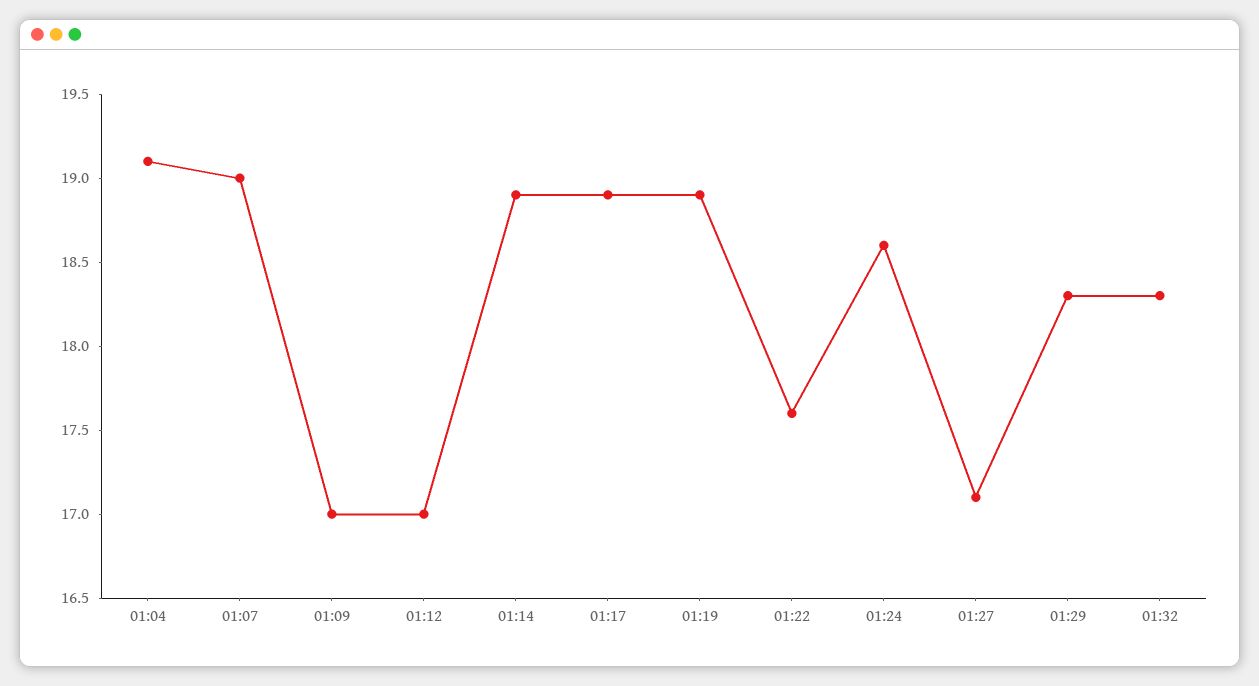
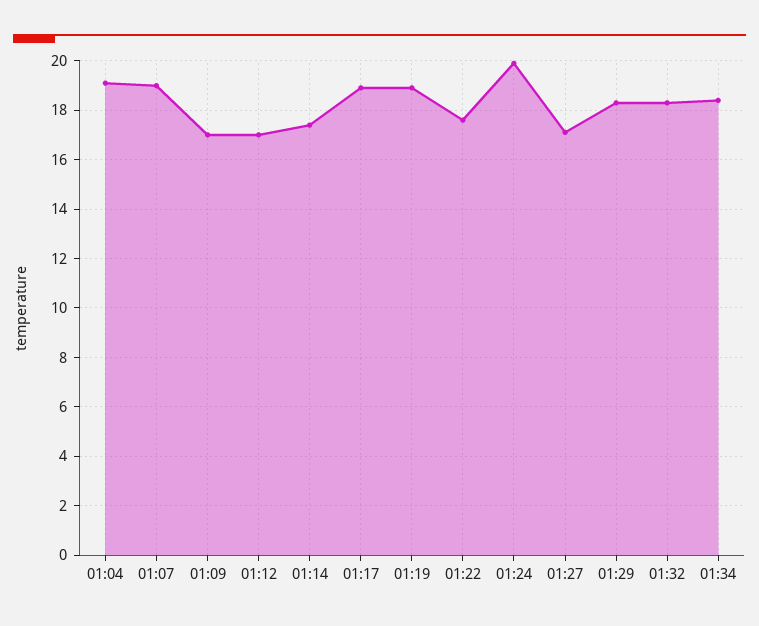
01:14: 18.9 -> 17.5
01:24: 18.6 -> 20
01:34: none -> 18.5

